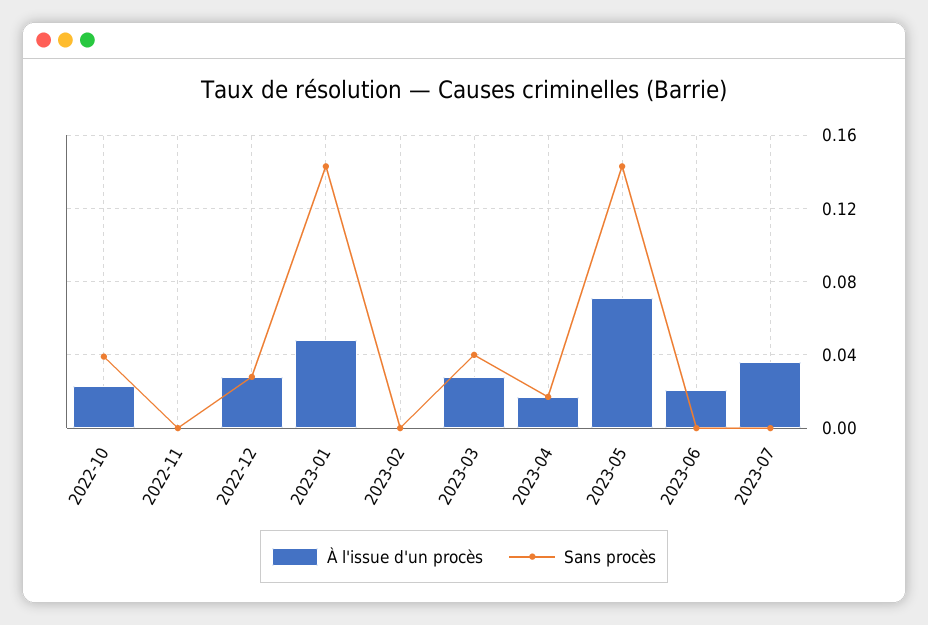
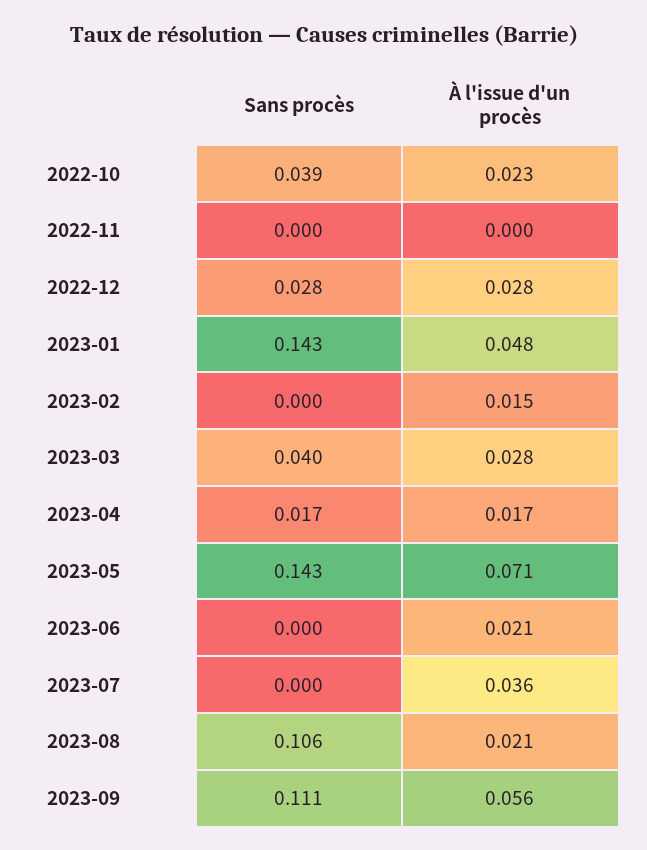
À l'issue d'un procès, 2023-02: 0 -> 0.015
Sans procès, 2023-08: none -> 0.106
À l'issue d'un procès, 2023-08: none -> 0.021
Sans procès, 2023-09: none -> 0.111
À l'issue d'un procès, 2023-09: none -> 0.056

